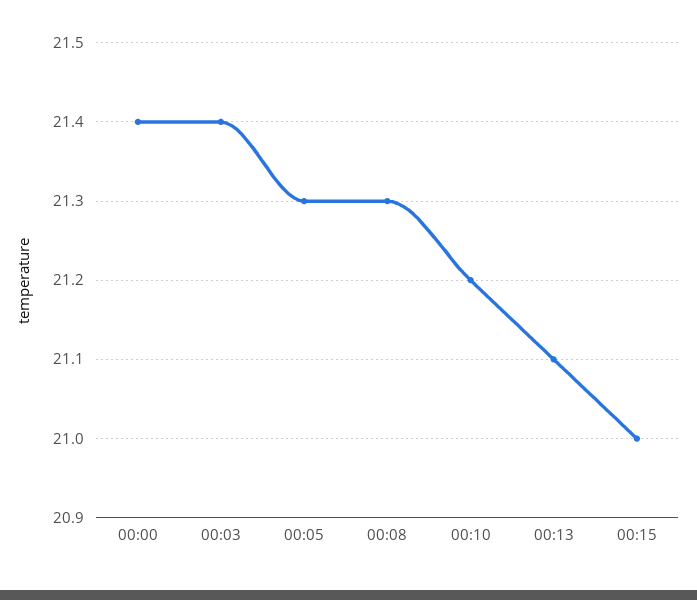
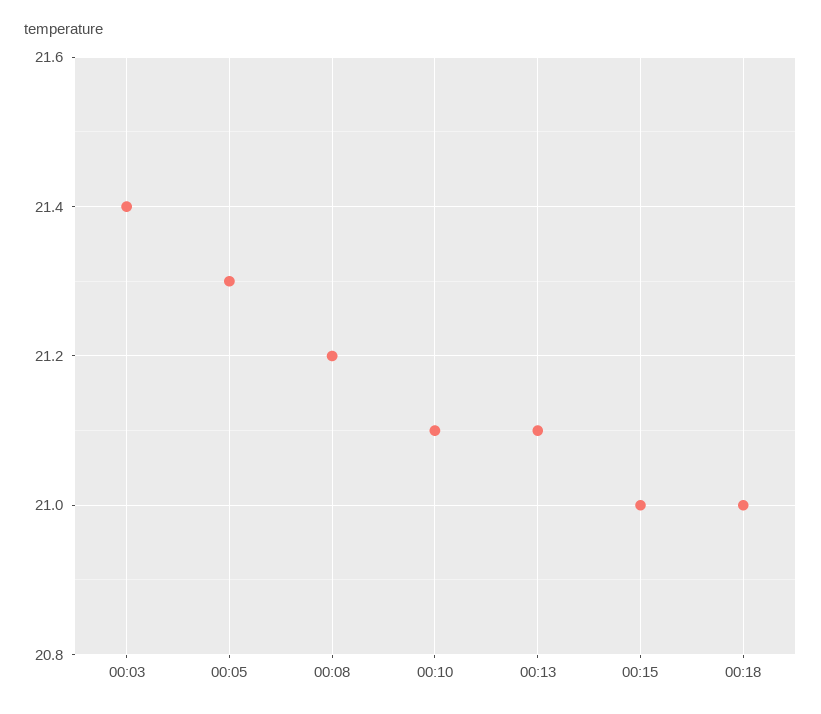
00:00: 21.4 -> none
00:08: 21.3 -> 21.2
00:10: 21.2 -> 21.1
00:18: none -> 21

